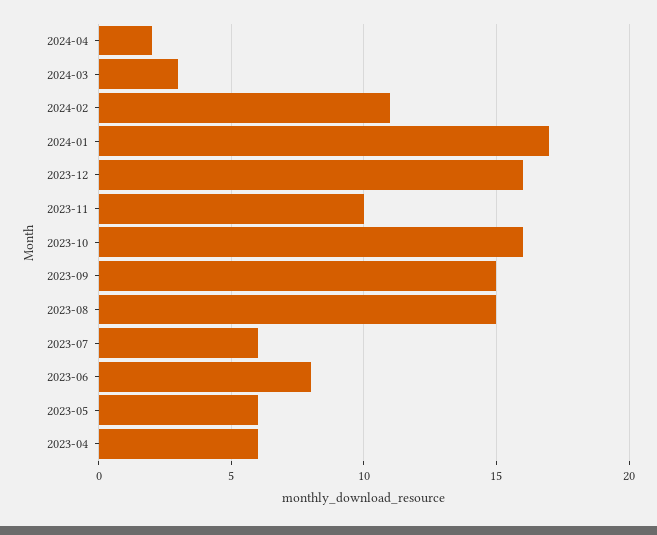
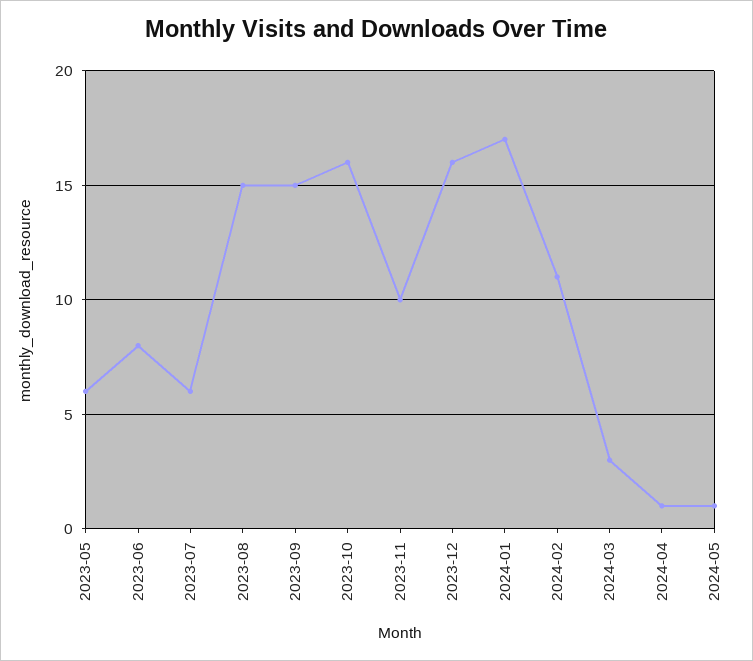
2024-04: 2 -> 1
2023-04: 6 -> none
2024-05: none -> 1

